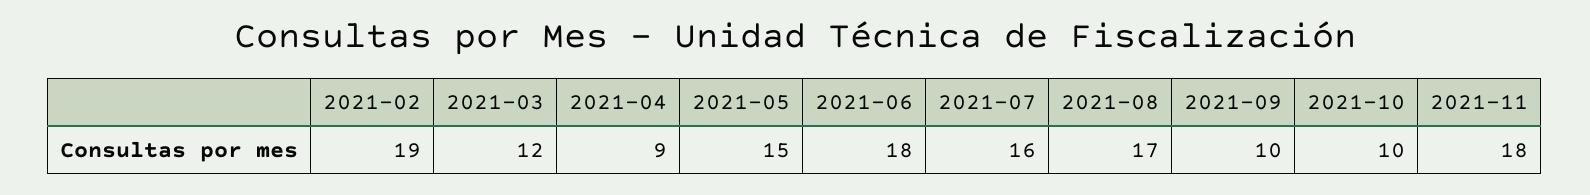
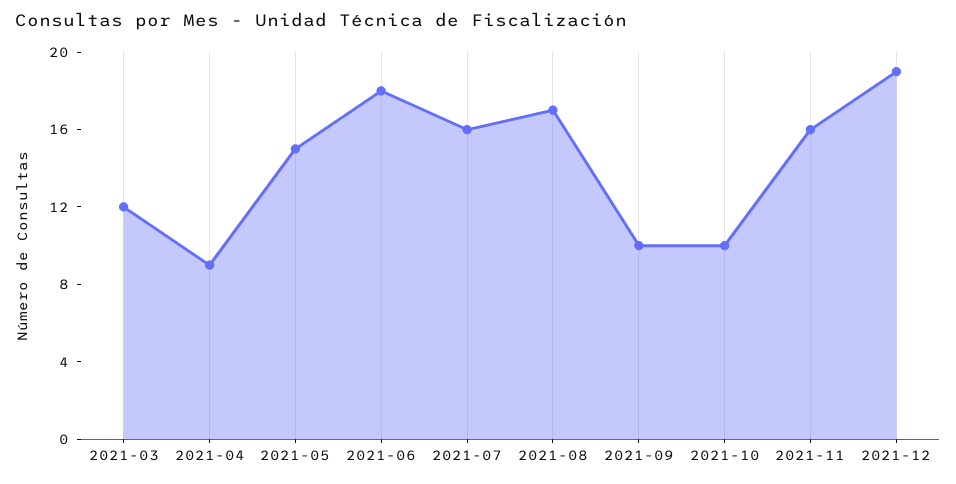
2021-02: 19 -> none
2021-11: 18 -> 16
2021-12: none -> 19

